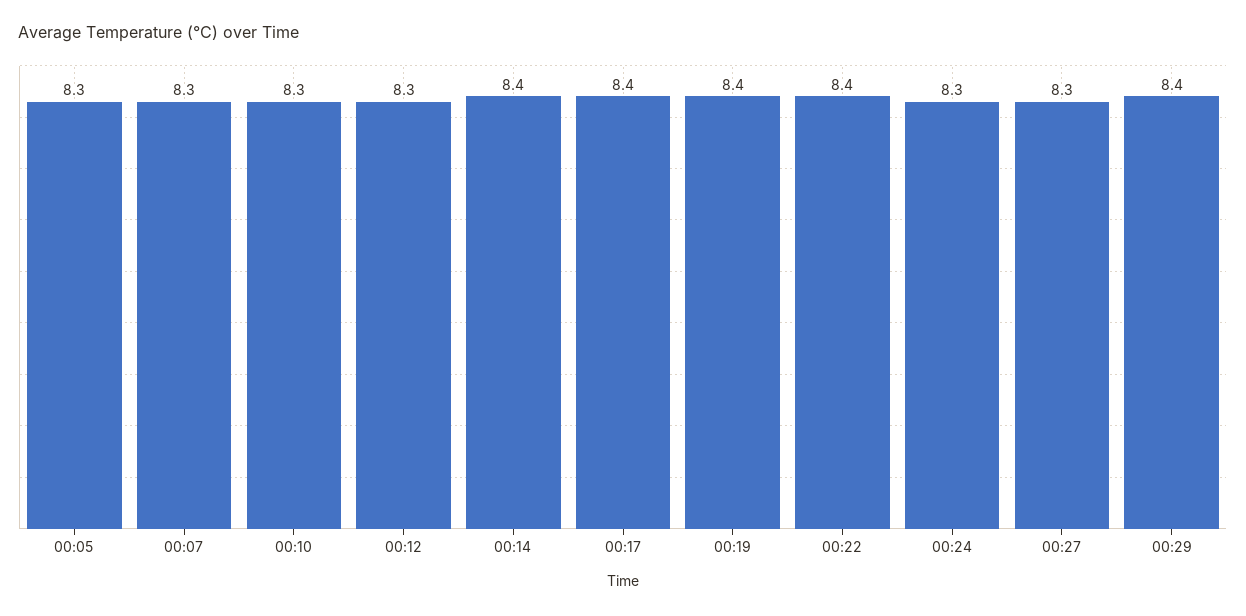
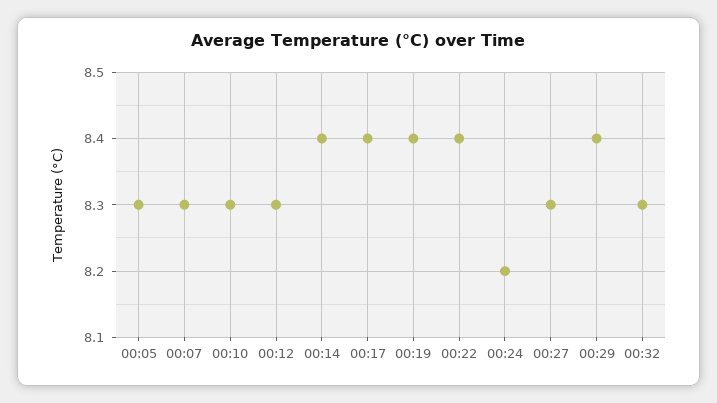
00:24: 8.3 -> 8.2
00:32: none -> 8.3

